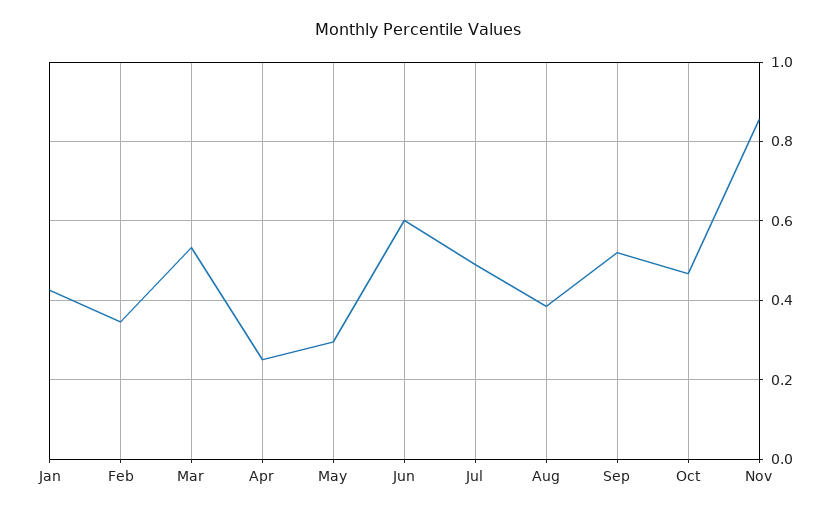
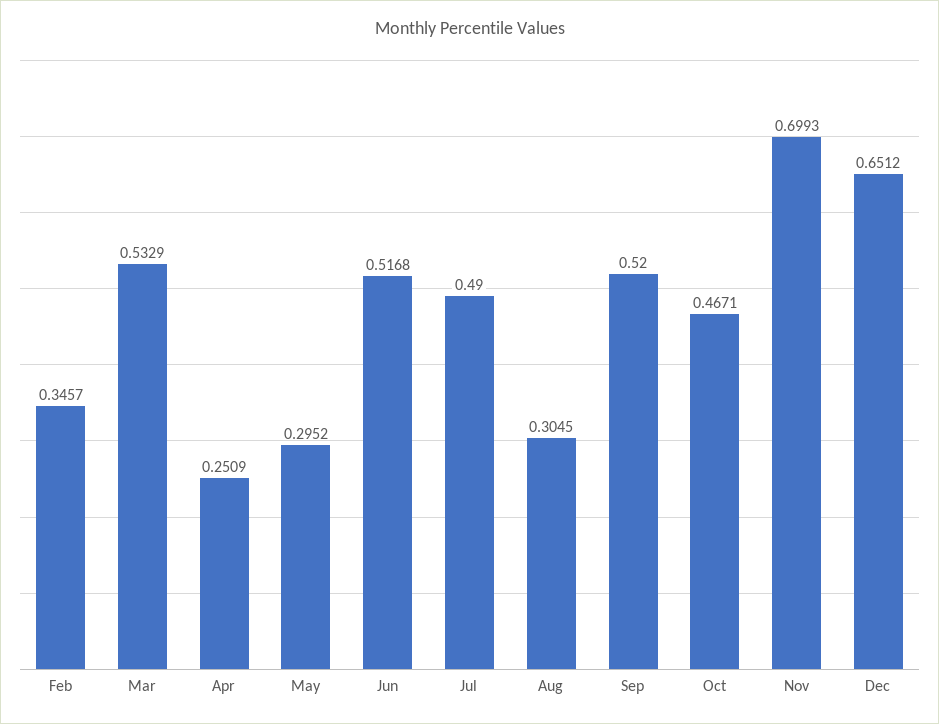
Jan: 0.42 -> none
Jun: 0.6 -> 0.5168
Aug: 0.38 -> 0.3045
Nov: 0.86 -> 0.6993
Dec: none -> 0.6512

